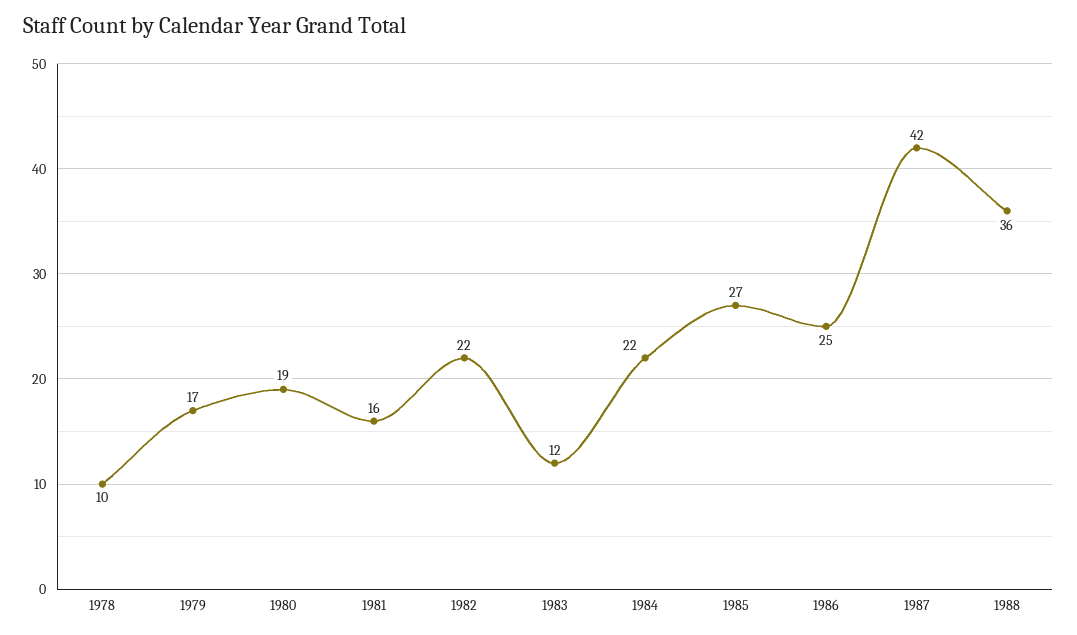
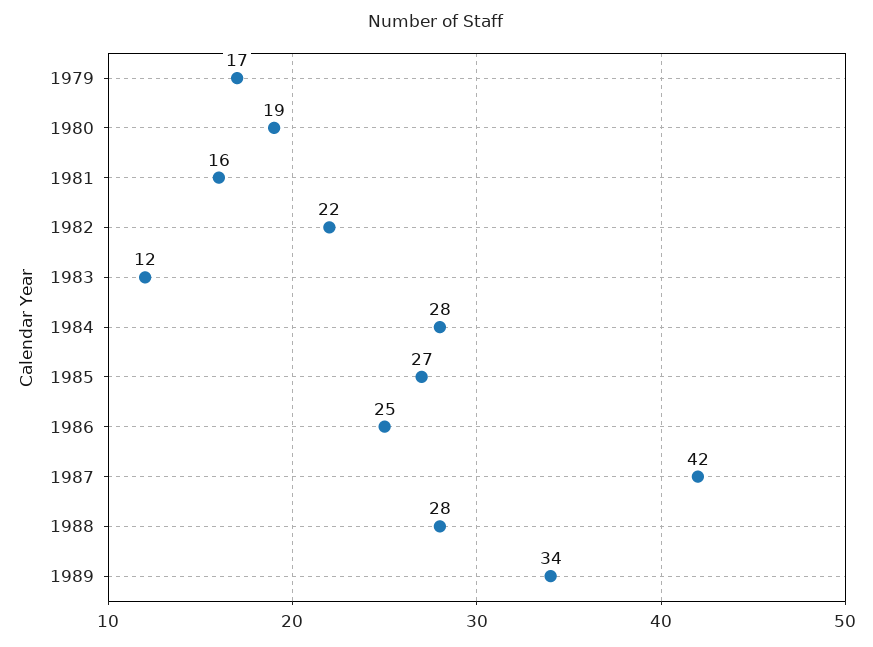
1978: 10 -> none
1984: 22 -> 28
1988: 36 -> 28
1989: none -> 34

